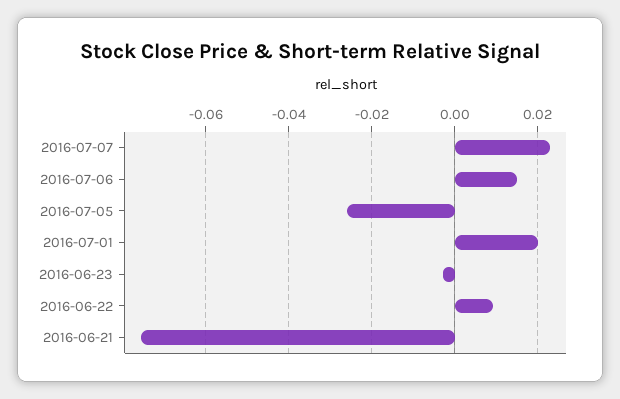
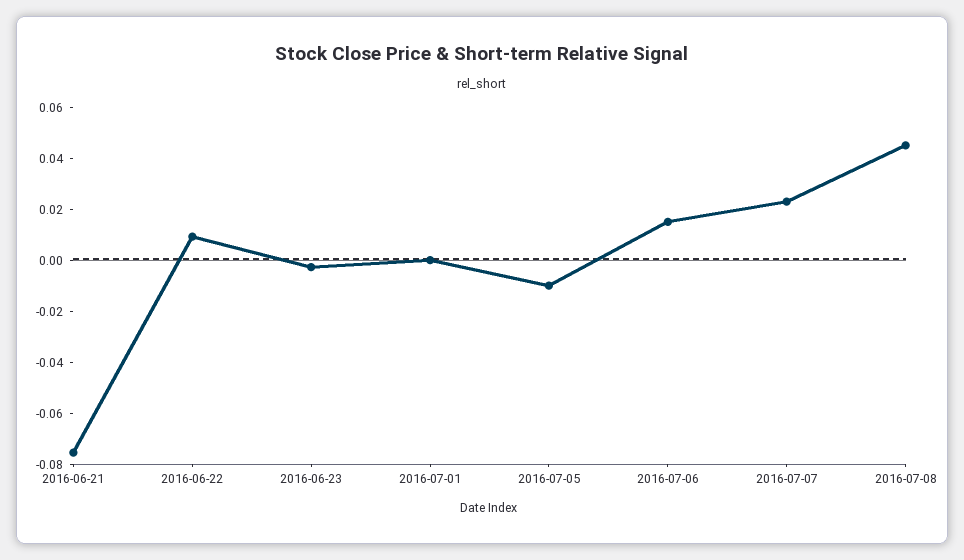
2016-07-05: -0.026 -> -0.01
2016-07-01: 0.02 -> 0
2016-07-08: none -> 0.045

